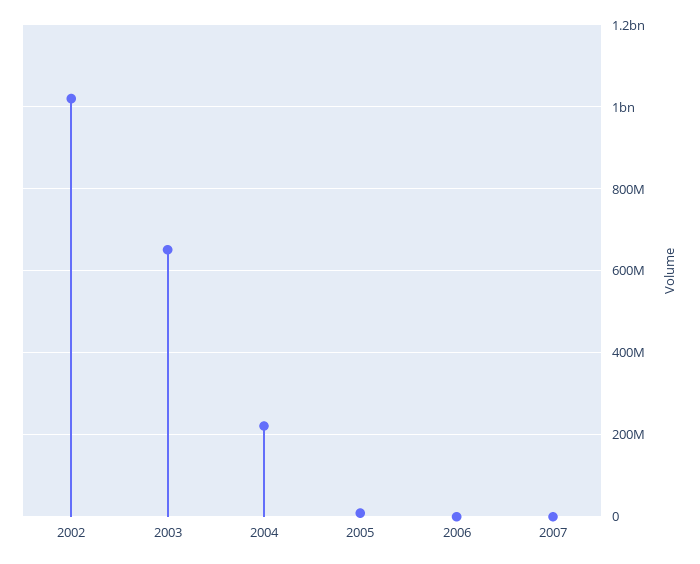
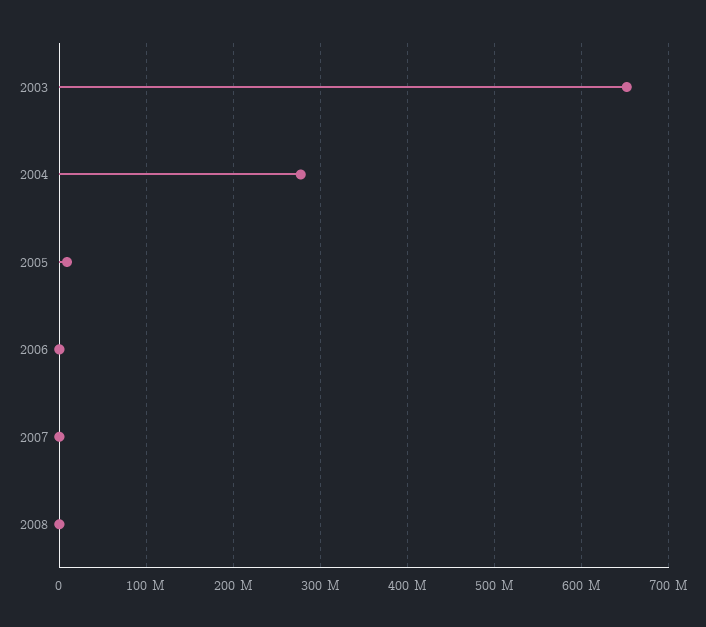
2002: 1020000000 -> none
2004: 220000000 -> 280000000
2008: none -> 0

